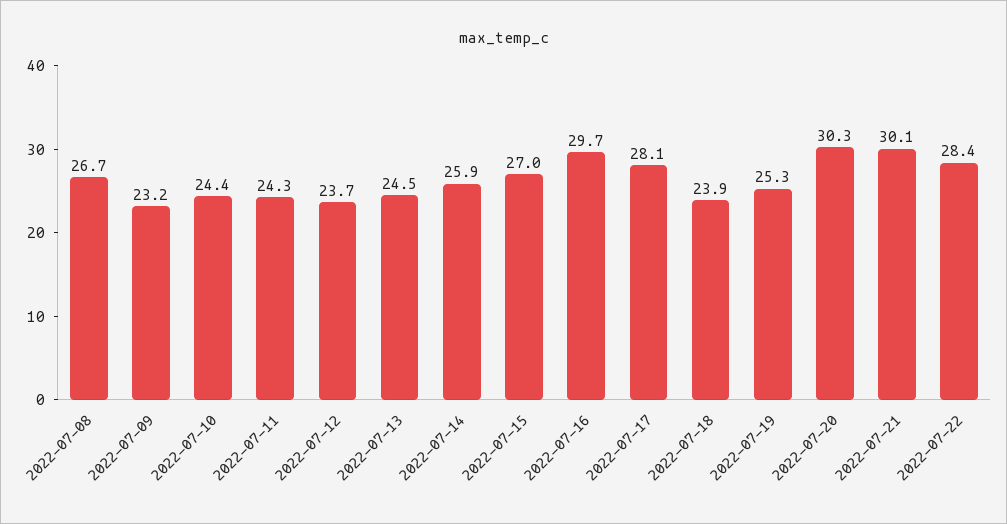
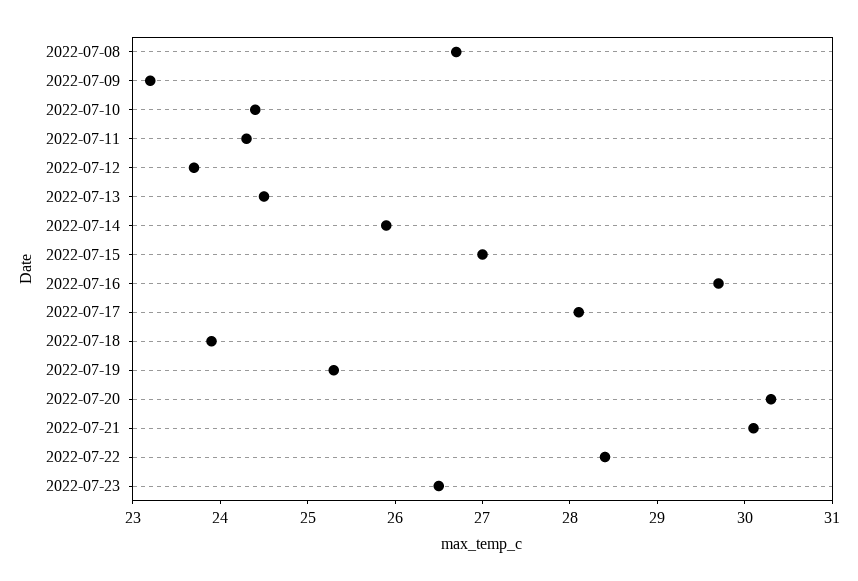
2022-07-23: none -> 26.5

